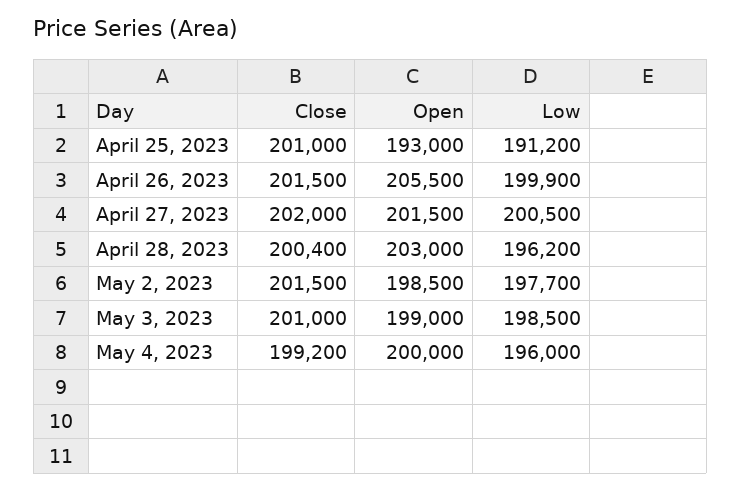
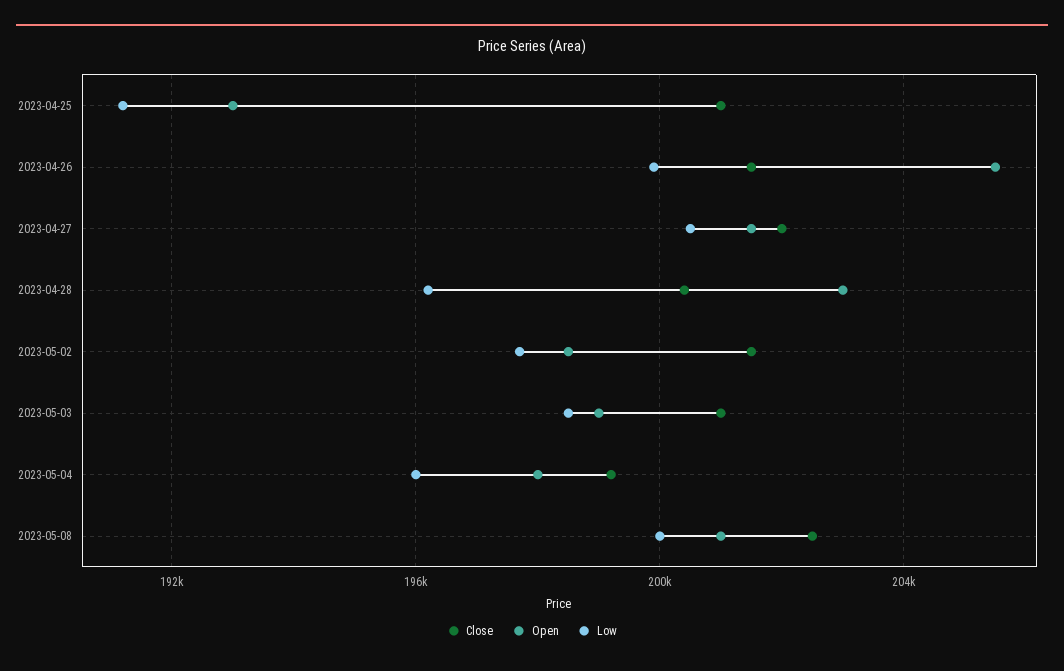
Open, May 4, 2023: 200000 -> 198000
Close, 2023-05-08: none -> 202500
Open, 2023-05-08: none -> 201000
Low, 2023-05-08: none -> 200000

